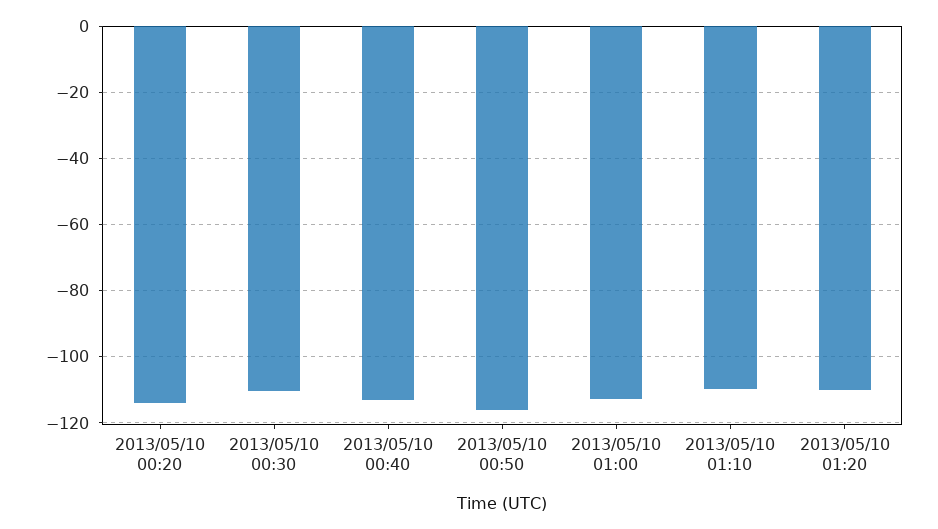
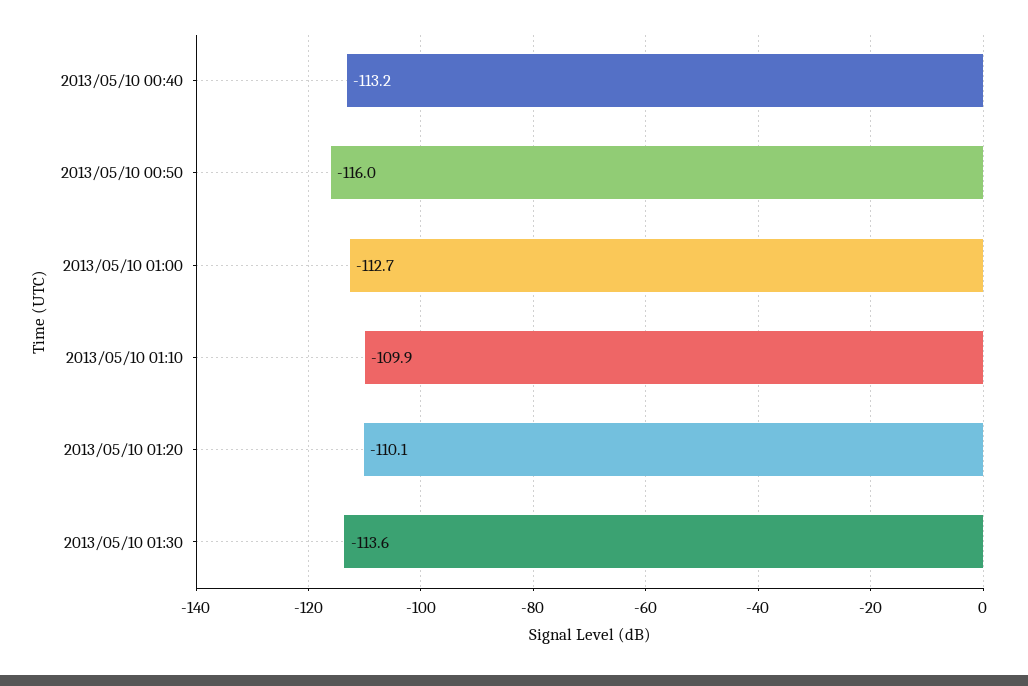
2013/05/10 00:20: -114 -> none
2013/05/10 00:30: -110 -> none
2013/05/10 01:30: none -> -113.6

